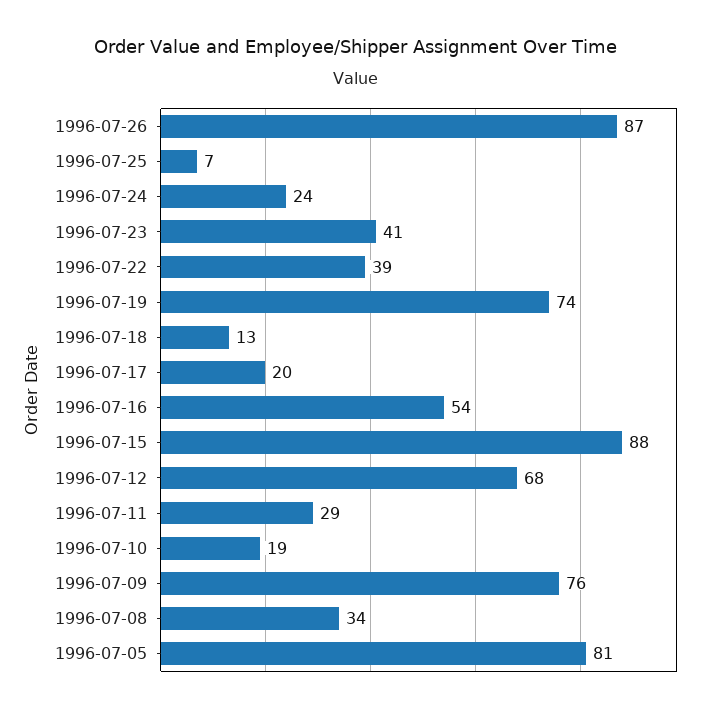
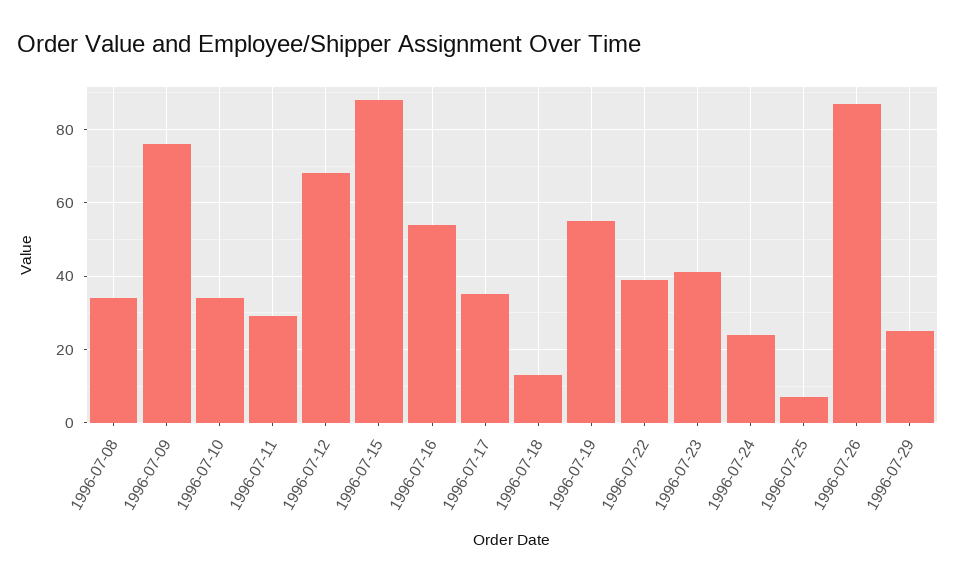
1996-07-19: 74 -> 55
1996-07-17: 20 -> 35
1996-07-10: 19 -> 35
1996-07-05: 81 -> none
1996-07-29: none -> 25

